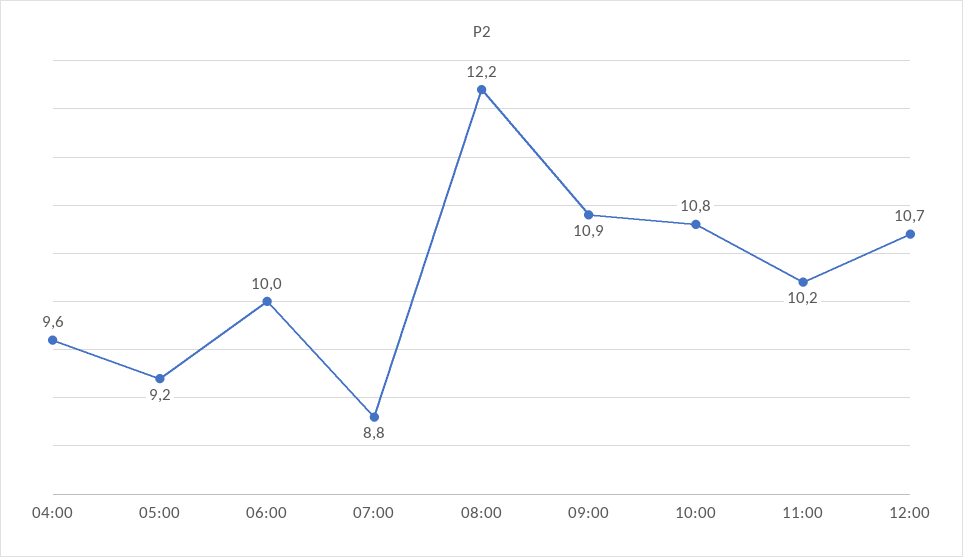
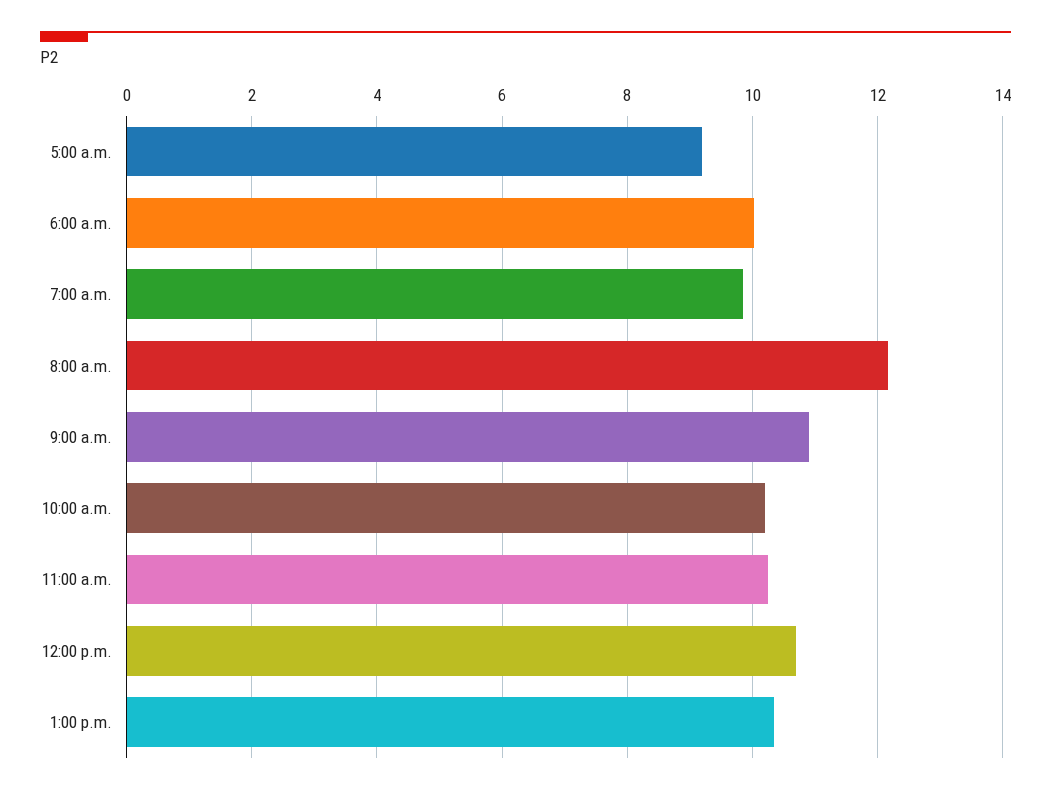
04:00: 9.6 -> none
07:00: 8.8 -> 9.8
10:00: 10.8 -> 10.2
1:00 p.m.: none -> 10.4

